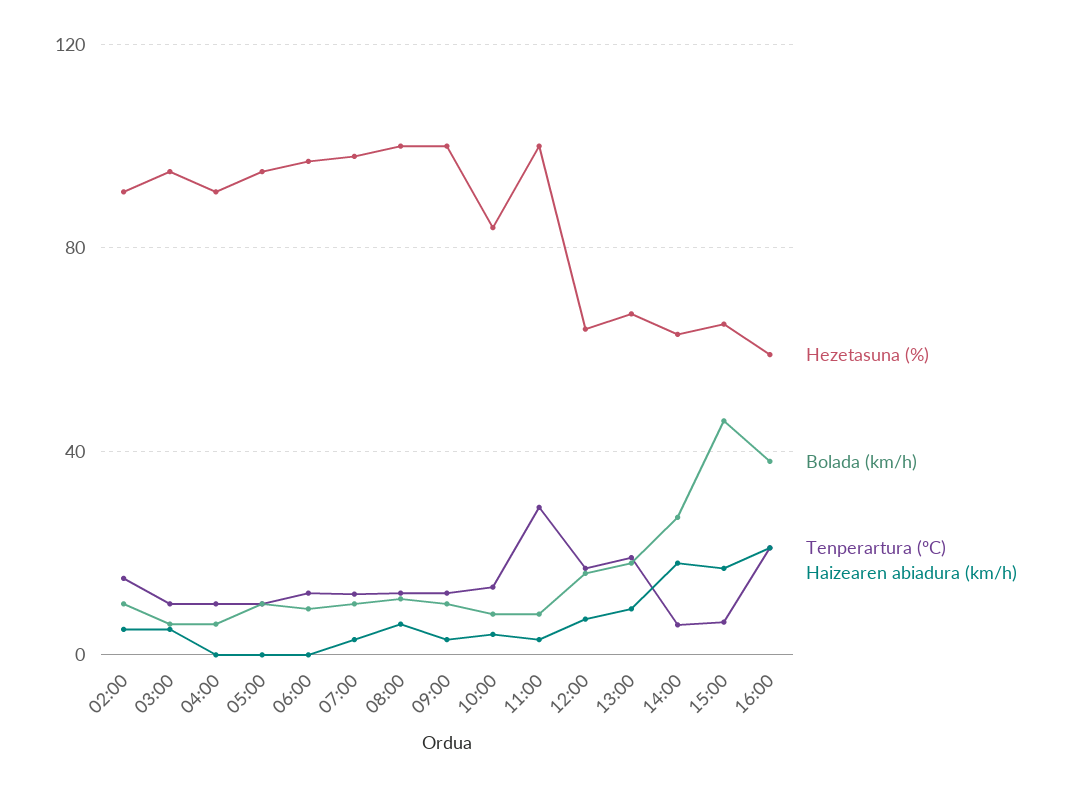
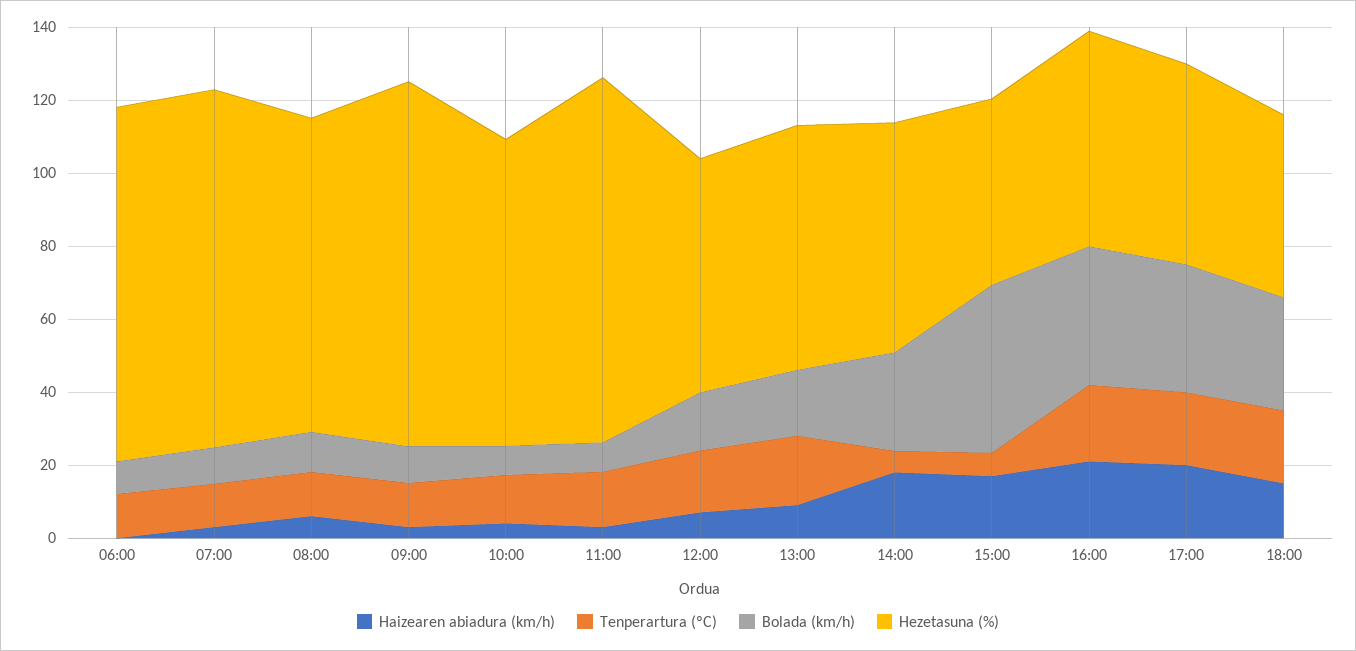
Hezetasuna (%), 02:00: 90 -> none
Bolada (km/h), 02:00: 10 -> none
Tenperartura (ºC), 02:00: 15 -> none
Haizearen abiadura (km/h), 02:00: 5 -> none
Hezetasuna (%), 03:00: 95 -> none
Bolada (km/h), 03:00: 5 -> none
Tenperartura (ºC), 03:00: 10 -> none
Haizearen abiadura (km/h), 03:00: 5 -> none
Hezetasuna (%), 04:00: 90 -> none
Bolada (km/h), 04:00: 5 -> none
Tenperartura (ºC), 04:00: 10 -> none
Haizearen abiadura (km/h), 04:00: 0 -> none
Hezetasuna (%), 05:00: 95 -> none
Bolada (km/h), 05:00: 10 -> none
Tenperartura (ºC), 05:00: 10 -> none
Haizearen abiadura (km/h), 05:00: 0 -> none
Hezetasuna (%), 08:00: 100 -> 85
Tenperartura (ºC), 11:00: 30 -> 15
Hezetasuna (%), 15:00: 65 -> 50
Haizearen abiadura (km/h), 17:00: none -> 20
Tenperartura (ºC), 17:00: none -> 20
Bolada (km/h), 17:00: none -> 35
Hezetasuna (%), 17:00: none -> 55
Haizearen abiadura (km/h), 18:00: none -> 15
Tenperartura (ºC), 18:00: none -> 20
Bolada (km/h), 18:00: none -> 30
Hezetasuna (%), 18:00: none -> 50

